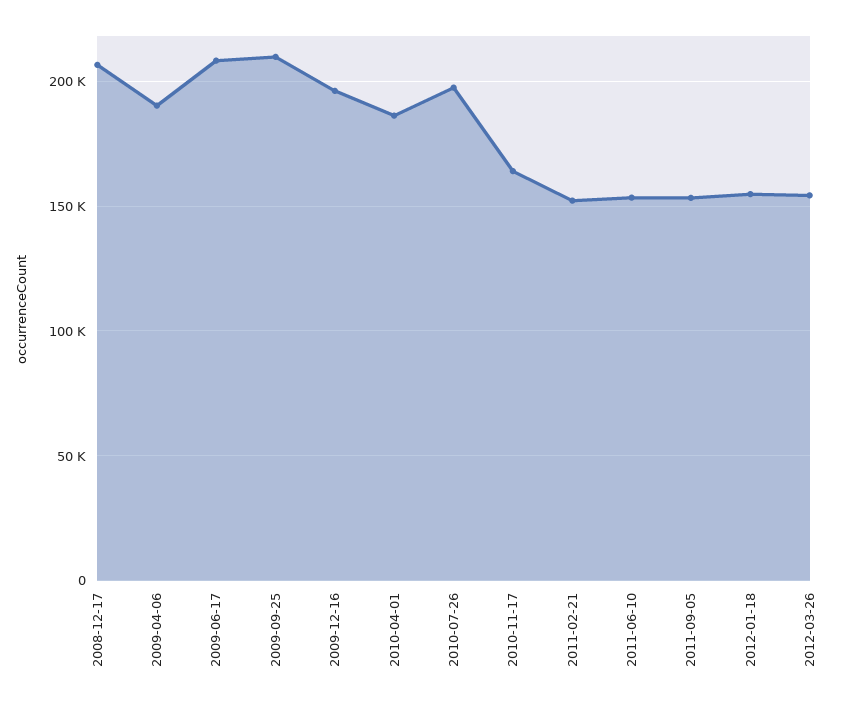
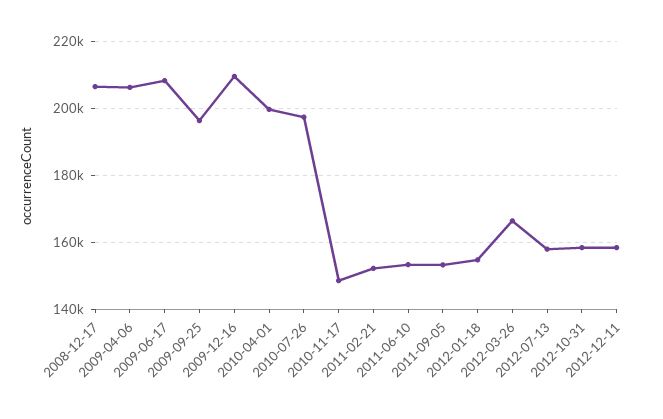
2009-04-06: 190000 -> 206000
2009-09-25: 210000 -> 196000
2009-12-16: 195000 -> 210000
2010-04-01: 185000 -> 200000
2010-11-17: 165000 -> 148000
2012-03-26: 155000 -> 166000
2012-07-13: none -> 158000
2012-10-31: none -> 158000
2012-12-11: none -> 158000

